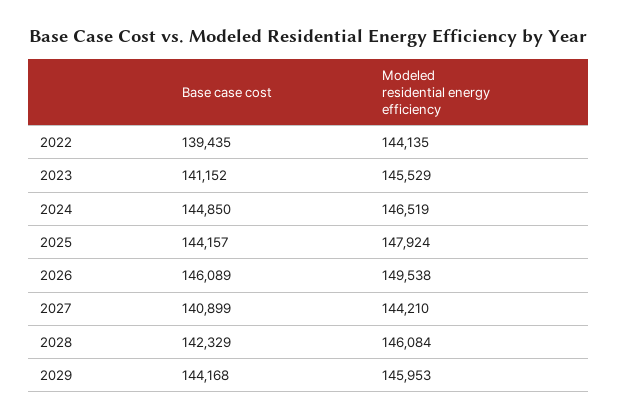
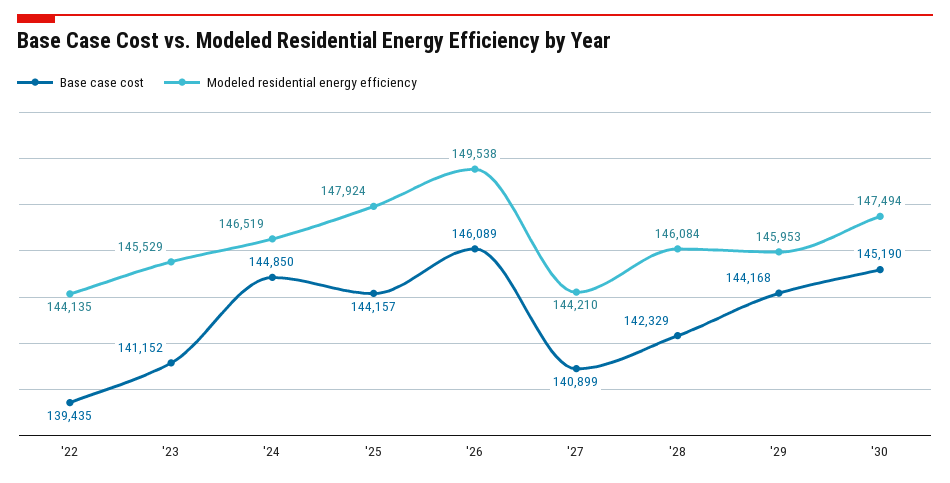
Base case cost, '30: none -> 145190
Modeled residential energy efficiency, '30: none -> 147494

